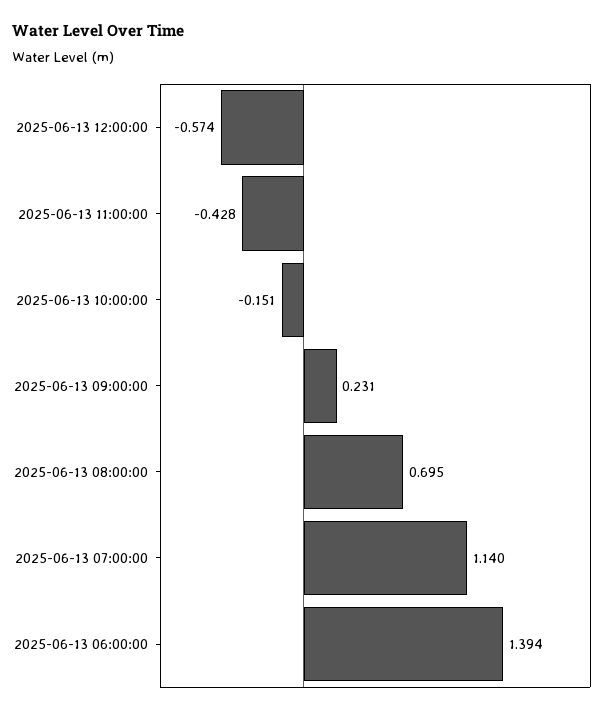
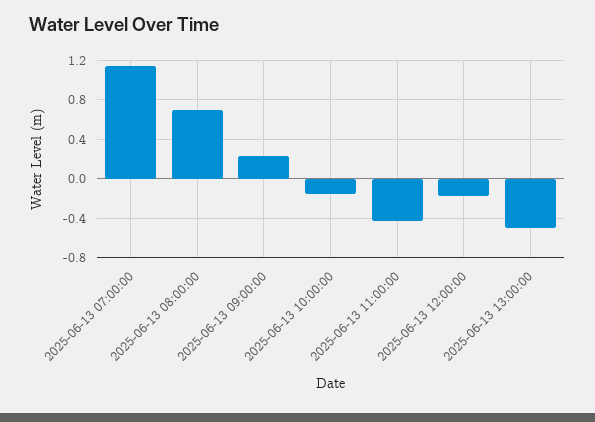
2025-06-13 12:00:00: -0.574 -> -0.2
2025-06-13 06:00:00: 1.394 -> none
2025-06-13 13:00:00: none -> -0.5

